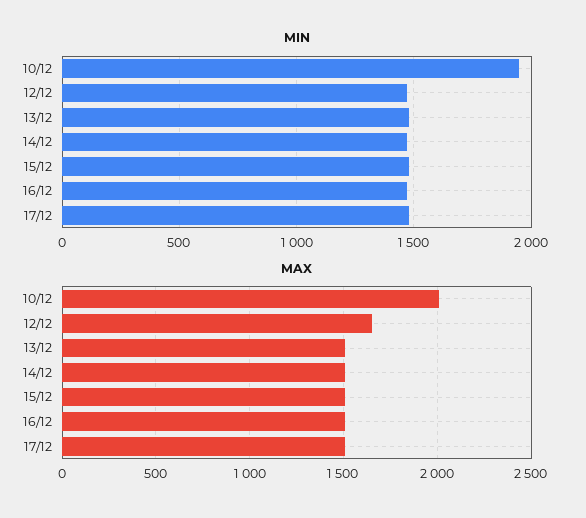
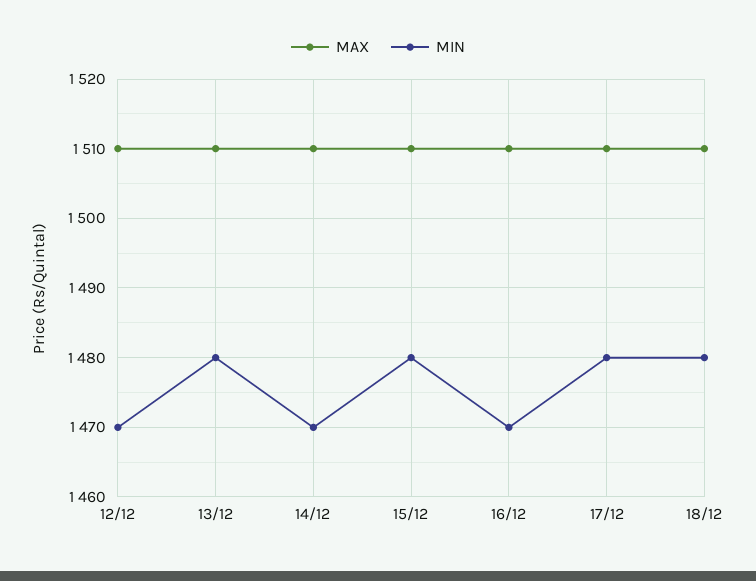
MIN, 10/12: 1950 -> none
MAX, 10/12: 2000 -> none
MAX, 12/12: 1650 -> 1510
MAX, 18/12: none -> 1510
MIN, 18/12: none -> 1480

